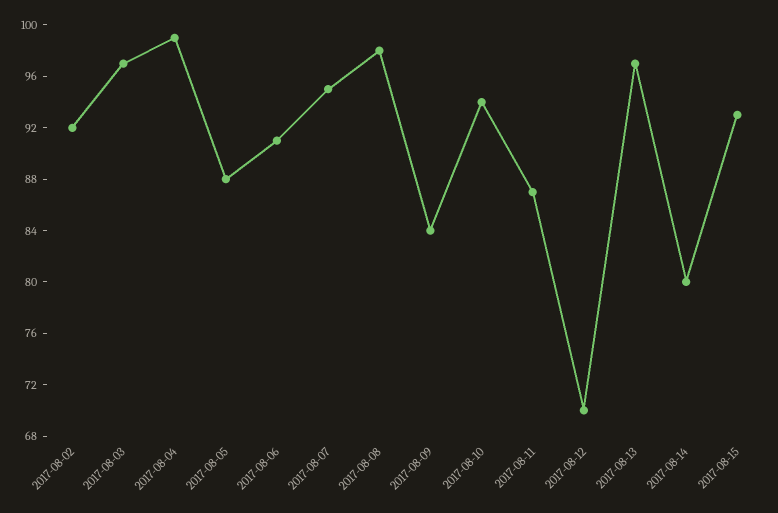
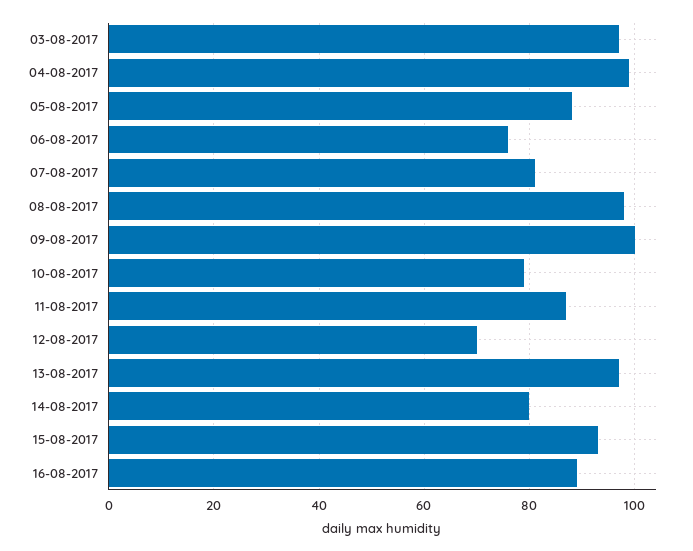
2017-08-02: 92 -> none
2017-08-06: 91 -> 75
2017-08-07: 95 -> 80
2017-08-09: 84 -> 100
2017-08-10: 94 -> 80
16-08-2017: none -> 90

